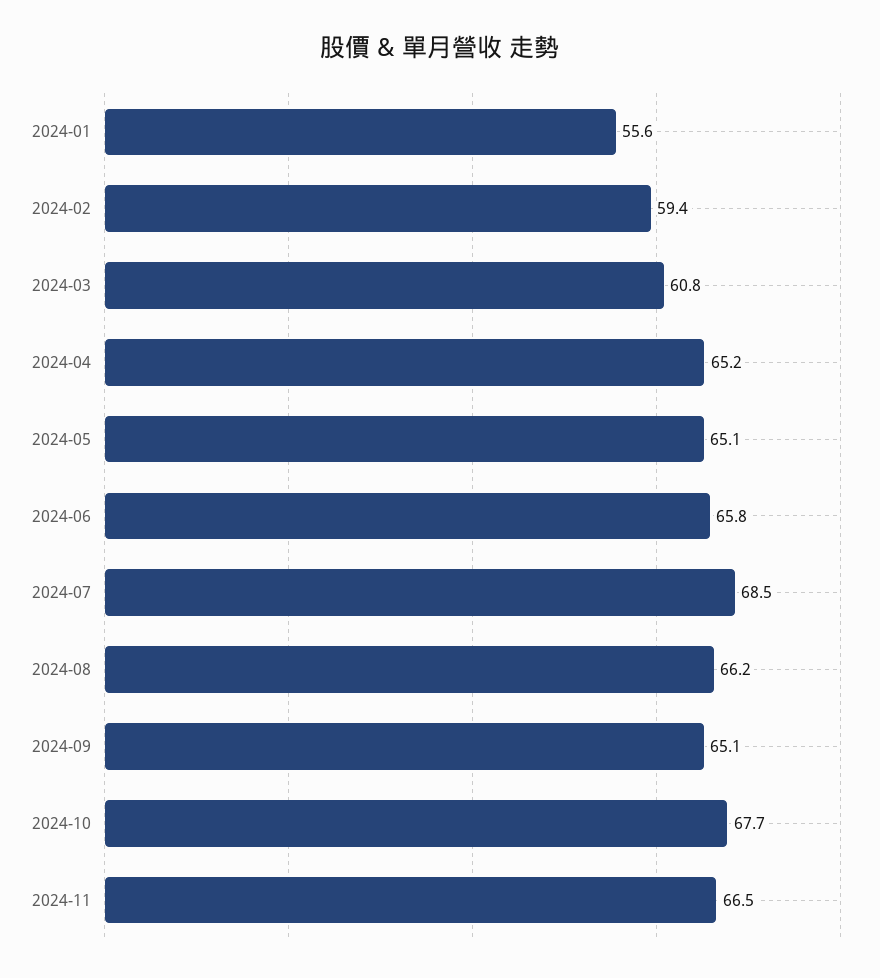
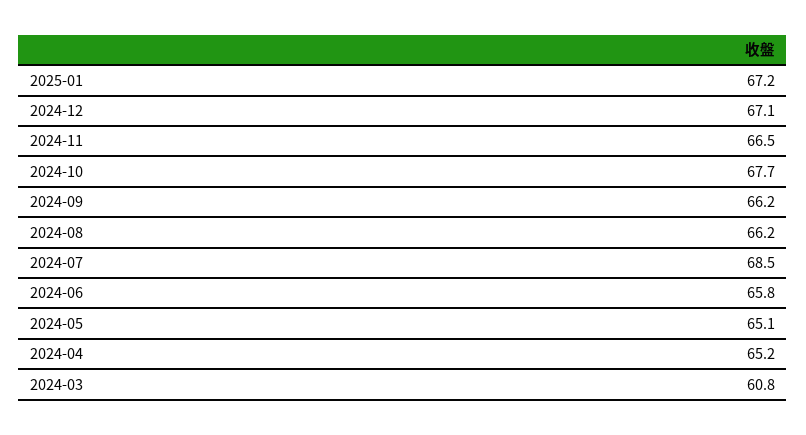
2024-01: 55.6 -> none
2024-02: 59.4 -> none
2024-09: 65.1 -> 66.2
2025-01: none -> 67.2
2024-12: none -> 67.1

